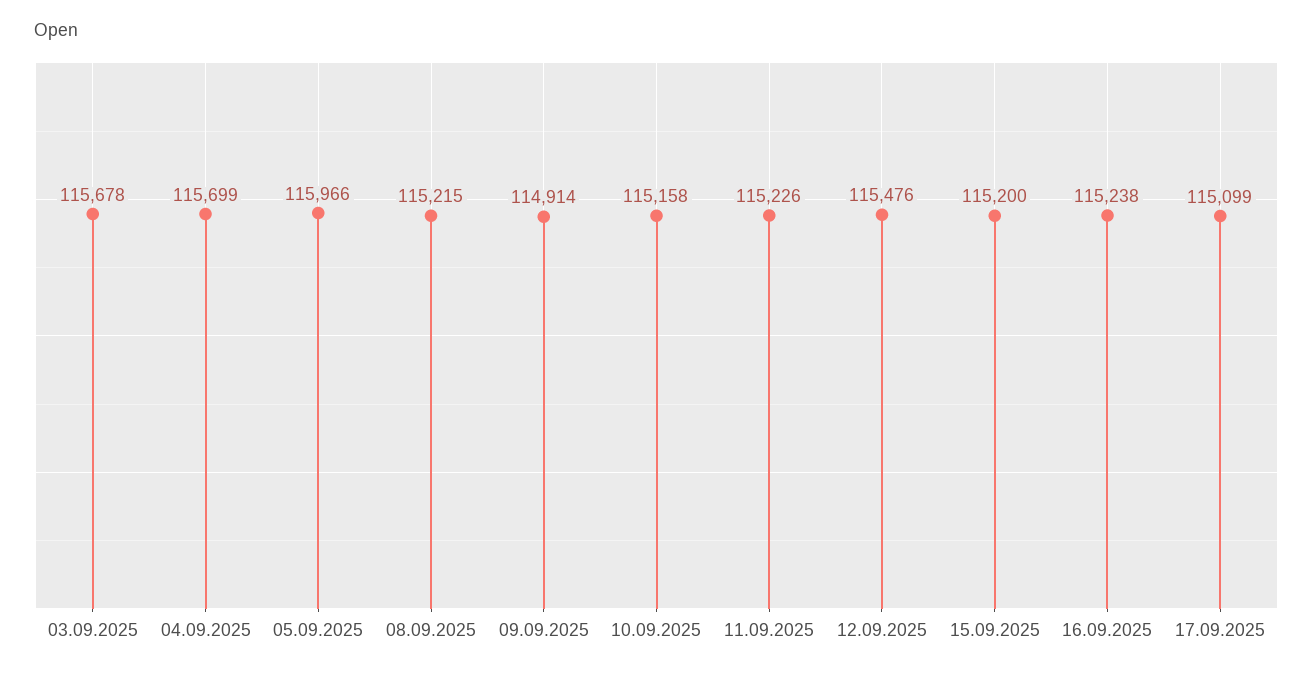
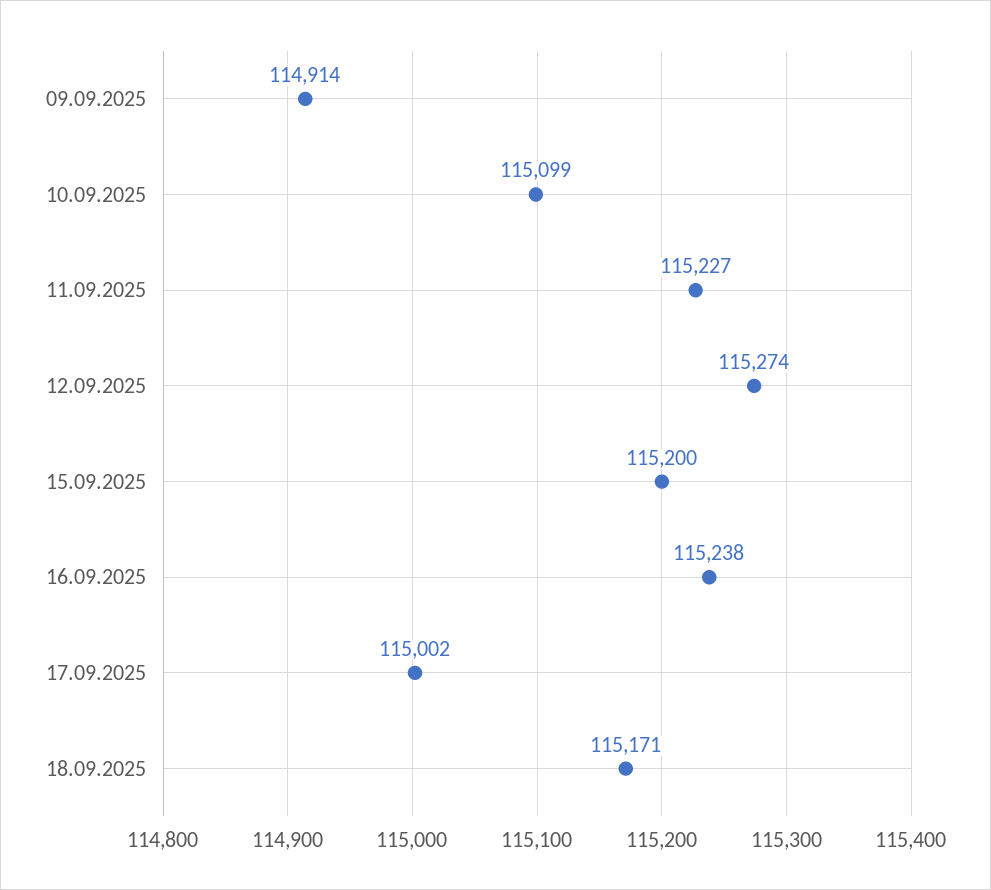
03.09.2025: 115678 -> none
04.09.2025: 115699 -> none
05.09.2025: 115966 -> none
08.09.2025: 115215 -> none
10.09.2025: 115158 -> 115099
11.09.2025: 115226 -> 115227
12.09.2025: 115476 -> 115274
17.09.2025: 115099 -> 115002
18.09.2025: none -> 115171

